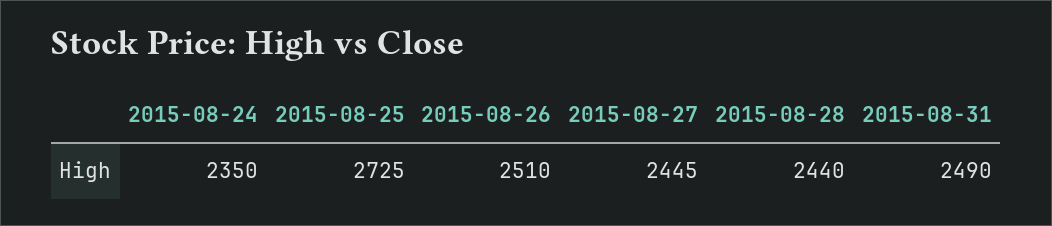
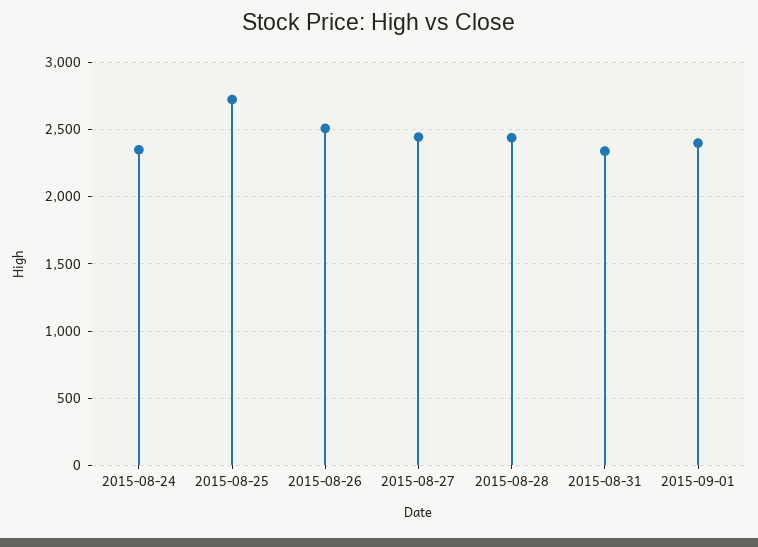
2015-08-31: 2490 -> 2350
2015-09-01: none -> 2400

